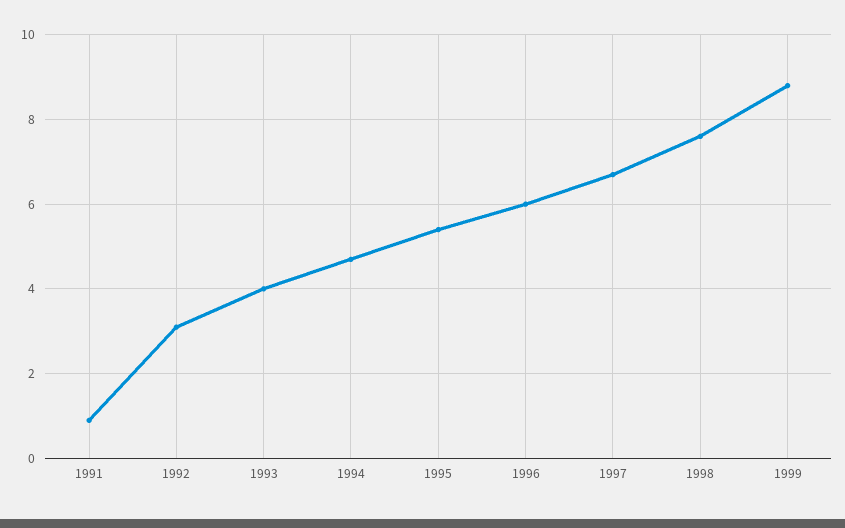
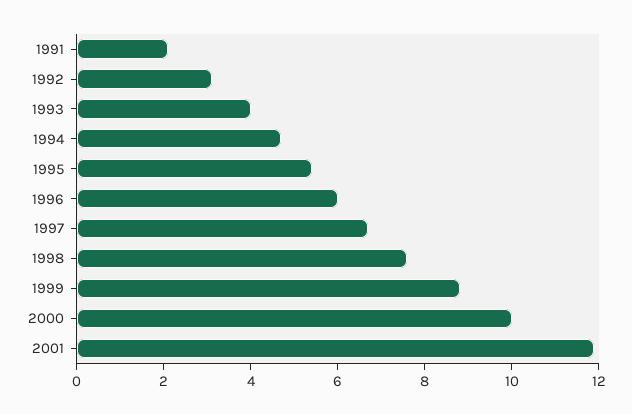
1991: 1 -> 2
2000: none -> 10
2001: none -> 12

